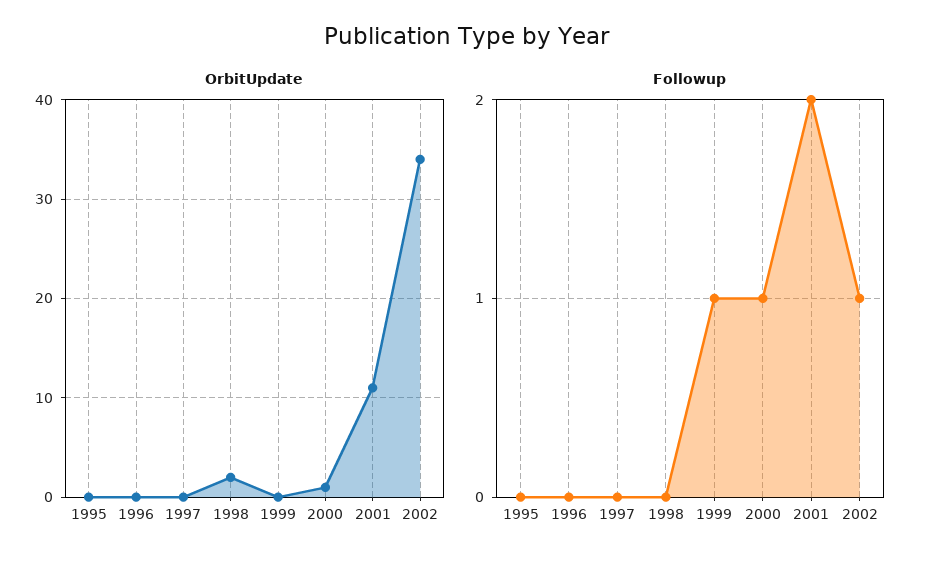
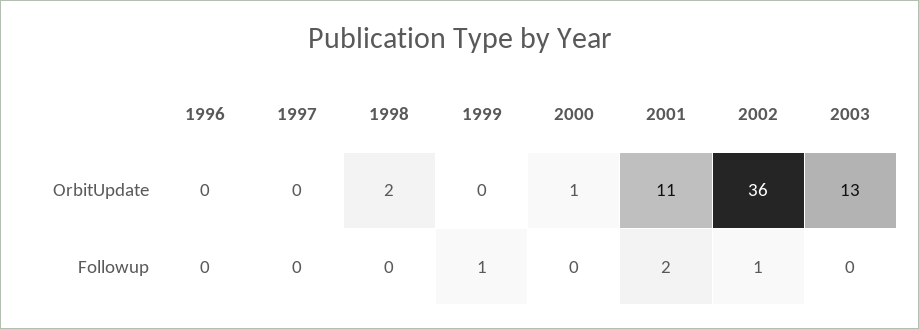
OrbitUpdate, 1995: 0 -> none
OrbitUpdate, 2002: 34 -> 36
Followup, 1995: 0 -> none
Followup, 2000: 1 -> 0
OrbitUpdate, 2003: none -> 13
Followup, 2003: none -> 0

